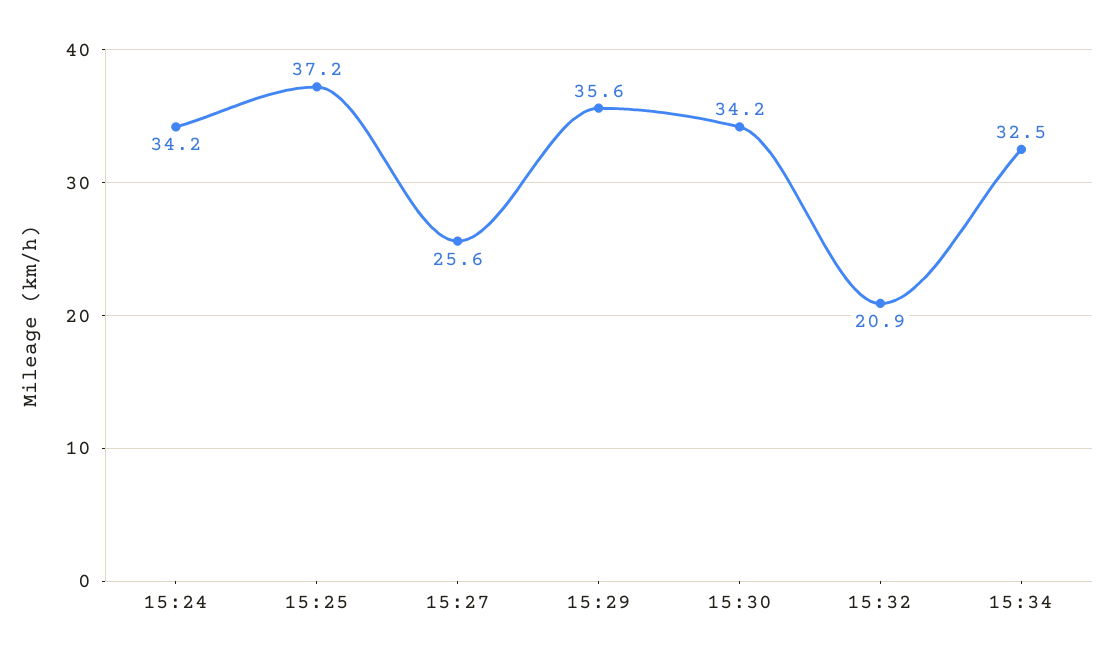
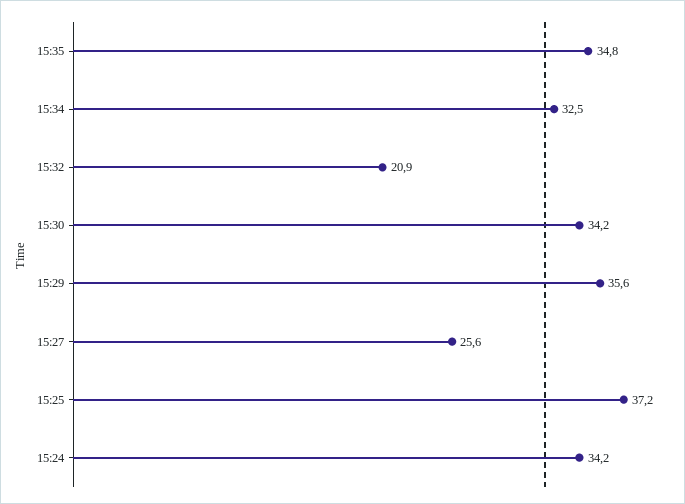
15:35: none -> 34.8

